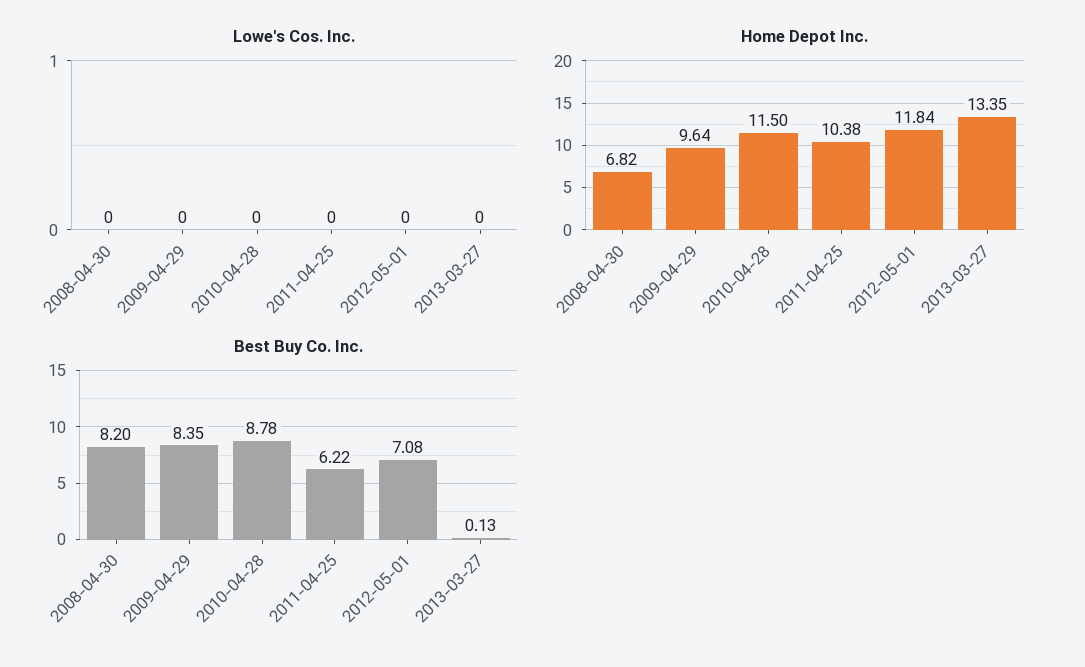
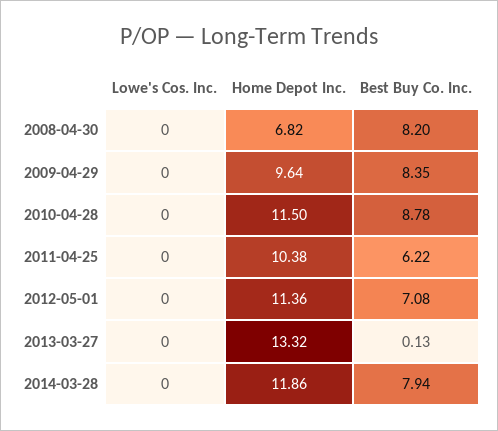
Home Depot Inc., 2012-05-01: 11.84 -> 11.36
Home Depot Inc., 2013-03-27: 13.35 -> 13.32
Lowe's Cos. Inc., 2014-03-28: none -> 0
Home Depot Inc., 2014-03-28: none -> 11.86
Best Buy Co. Inc., 2014-03-28: none -> 7.94

